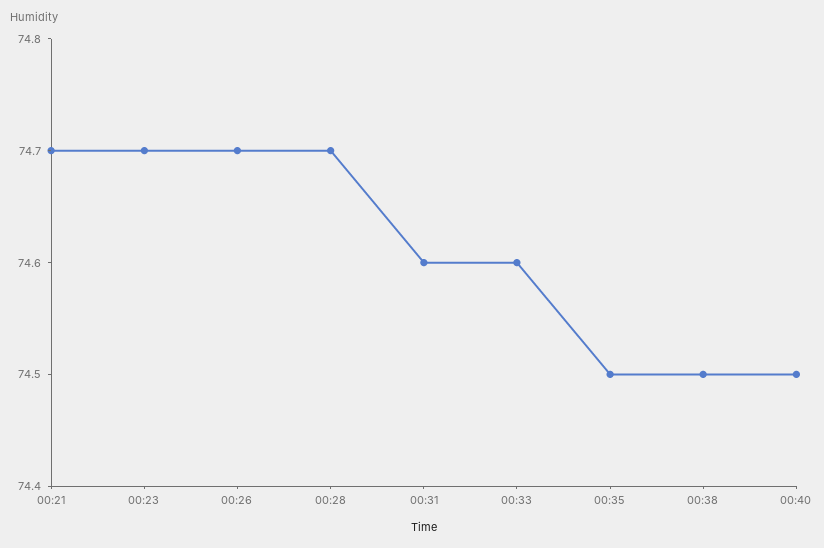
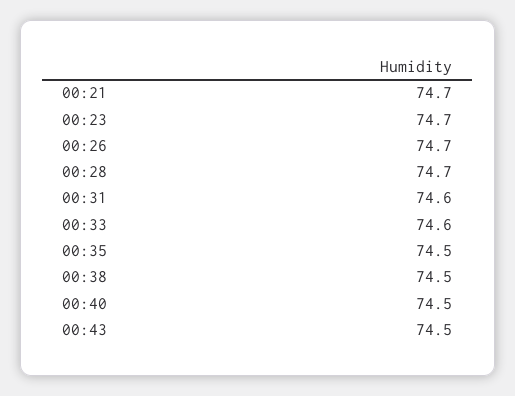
00:43: none -> 74.5

